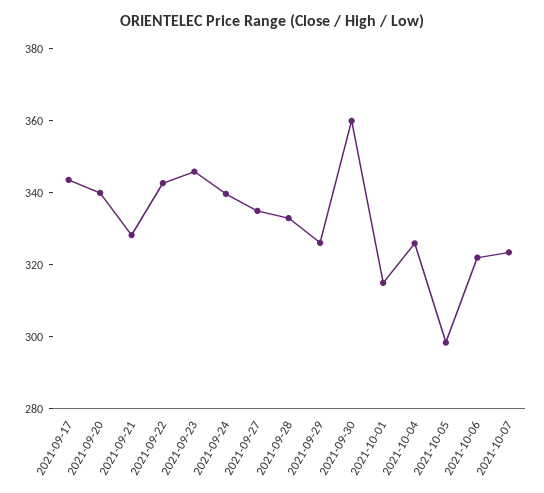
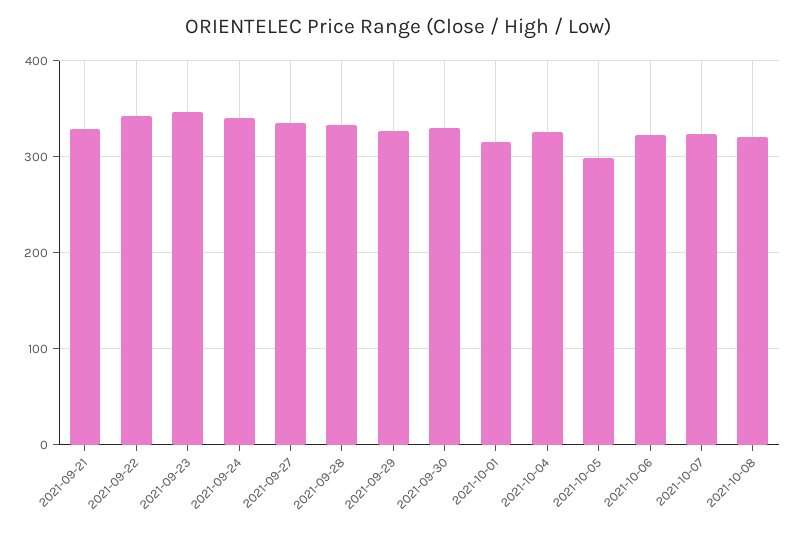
2021-09-17: 345 -> none
2021-09-20: 340 -> none
2021-09-30: 360 -> 330
2021-10-08: none -> 320

